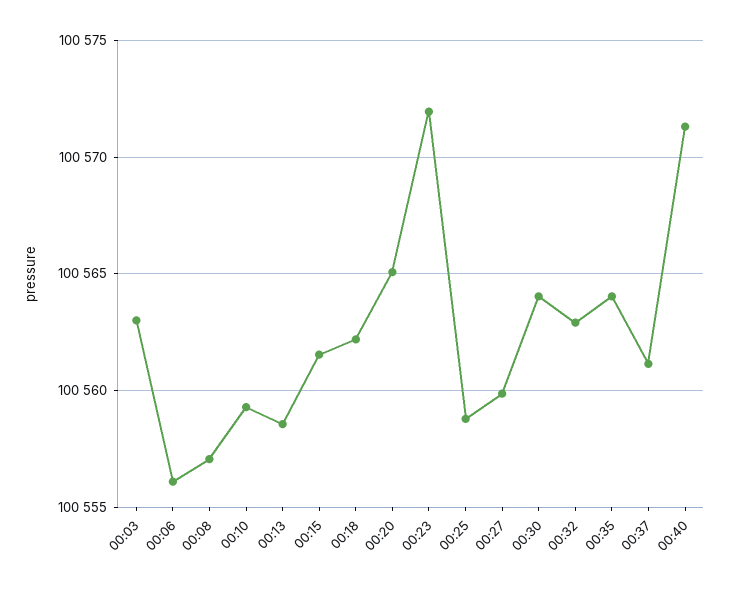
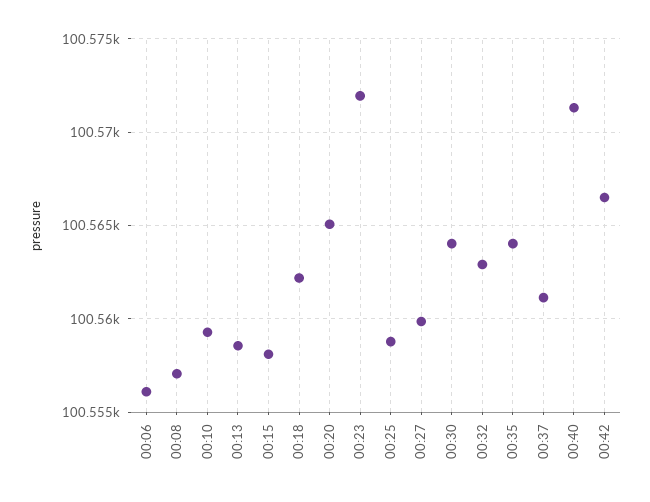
00:03: 100563 -> none
00:15: 100561.5 -> 100558
00:42: none -> 100566.5

